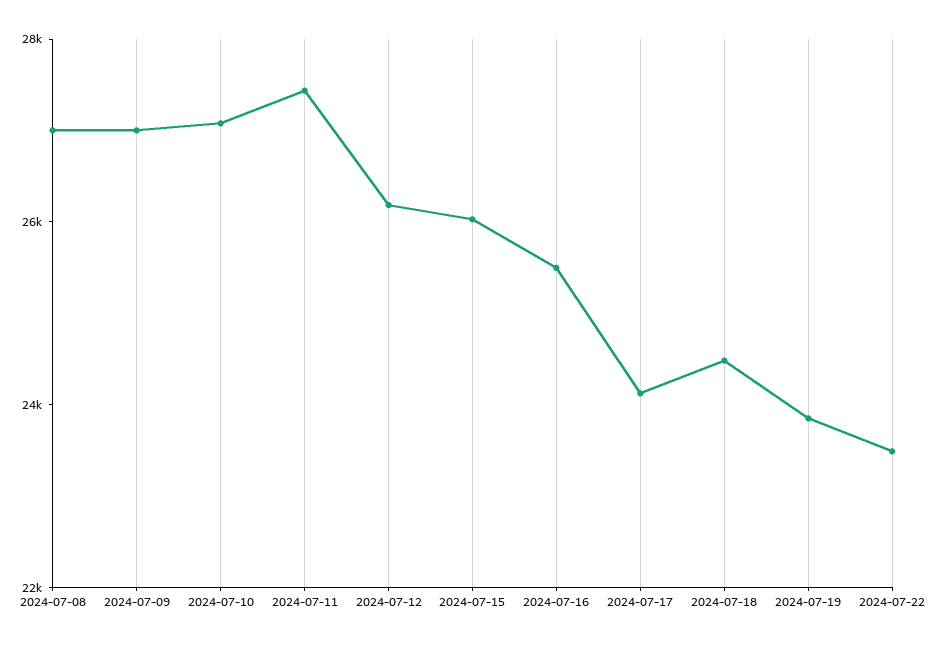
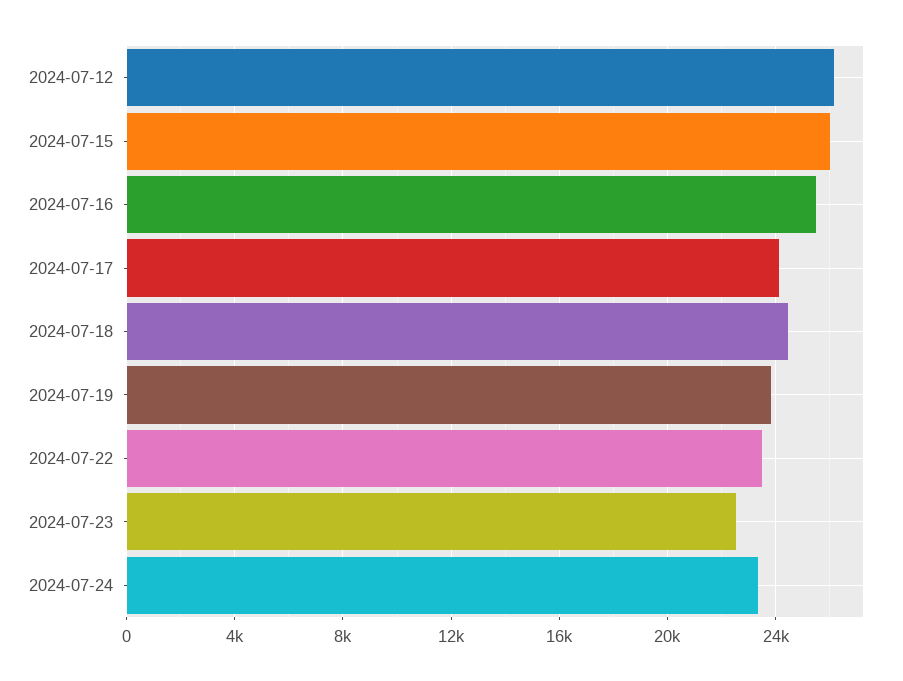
2024-07-08: 27000 -> none
2024-07-09: 27000 -> none
2024-07-10: 27000 -> none
2024-07-11: 27500 -> none
2024-07-23: none -> 22500
2024-07-24: none -> 23500

